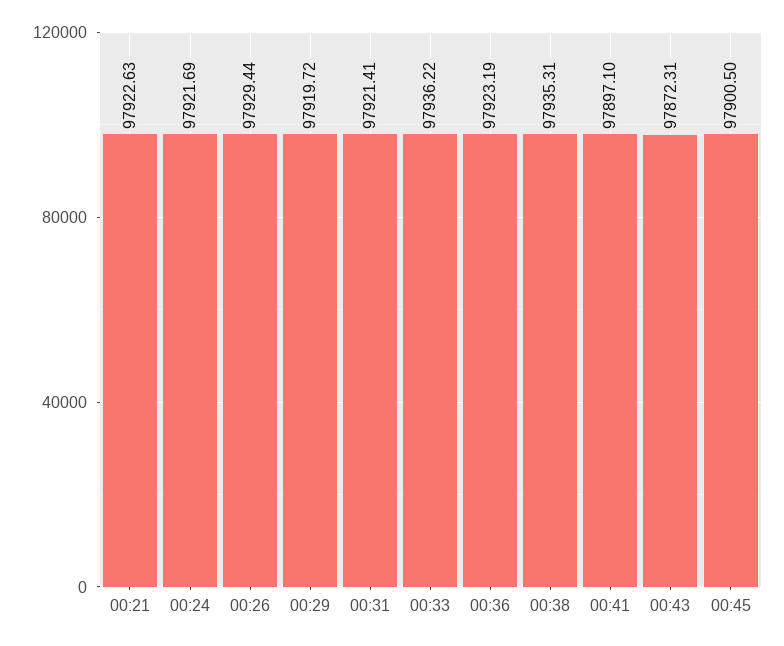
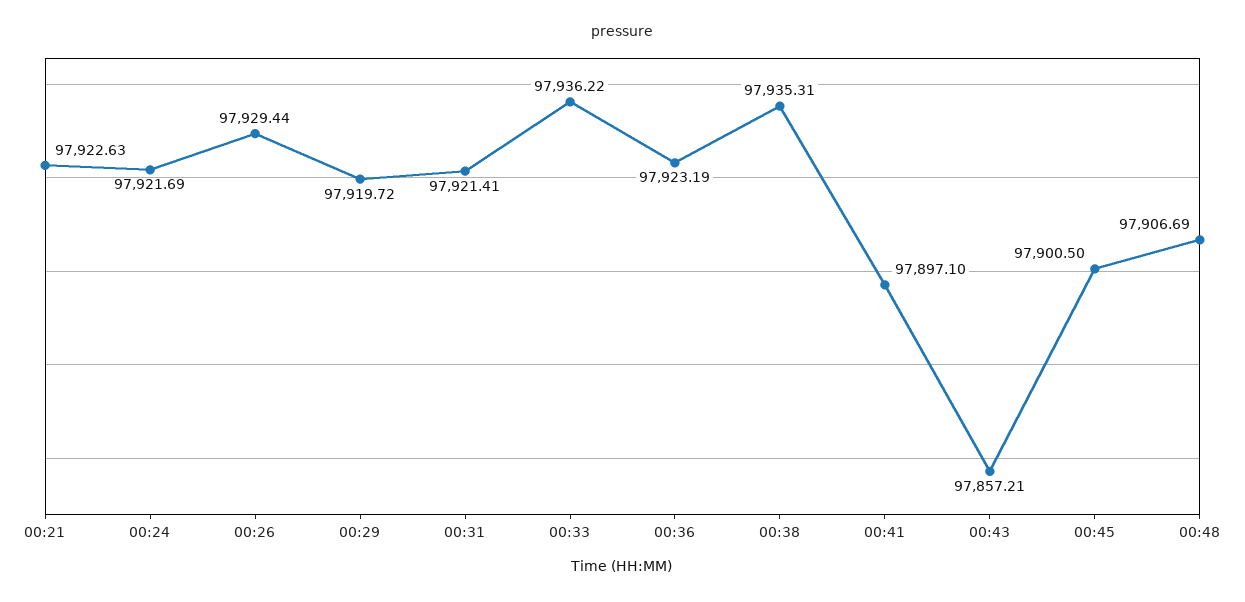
00:43: 97872.31 -> 97857.21
00:48: none -> 97906.69

